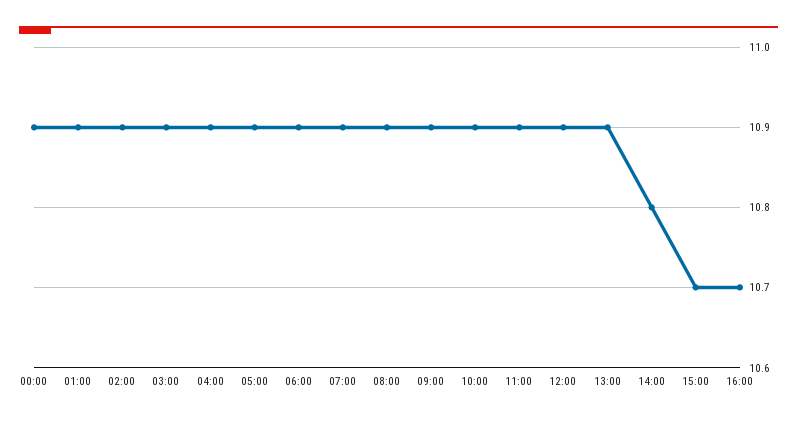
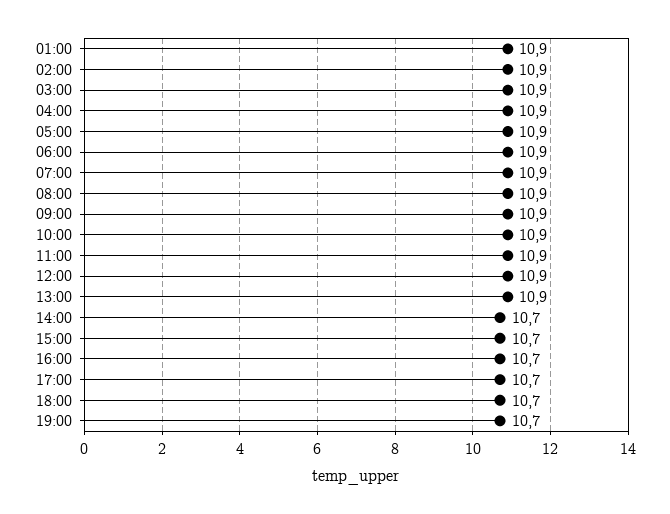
00:00: 10.9 -> none
14:00: 10.8 -> 10.7
17:00: none -> 10.7
18:00: none -> 10.7
19:00: none -> 10.7

